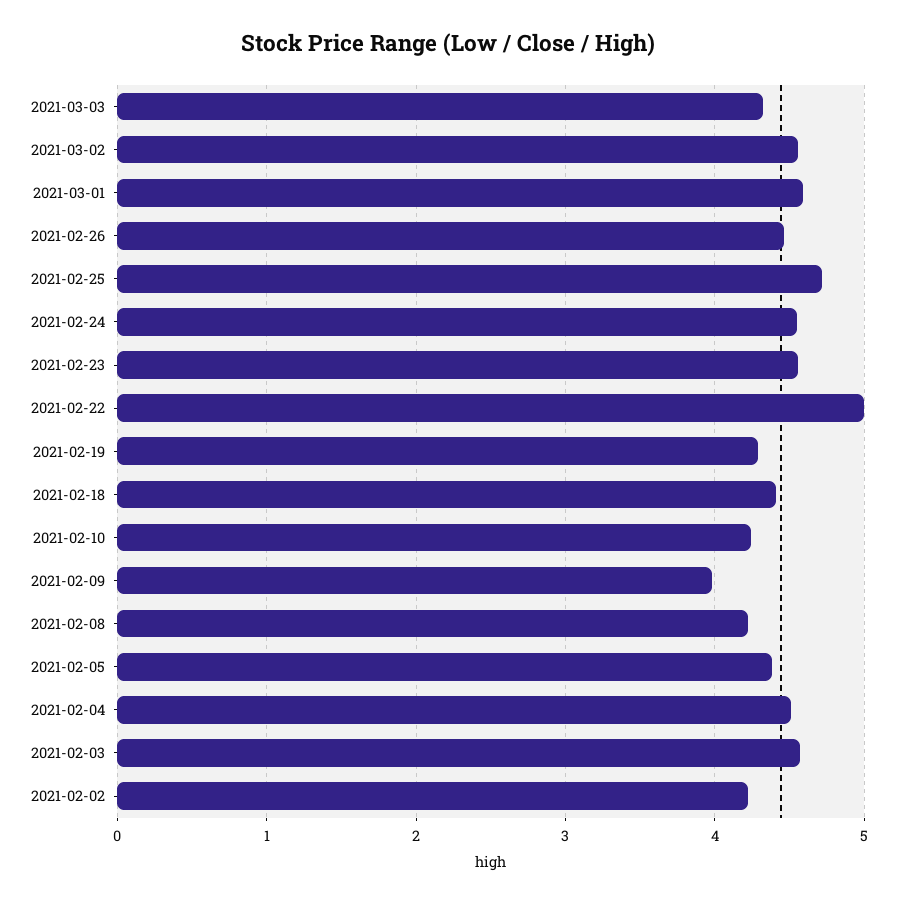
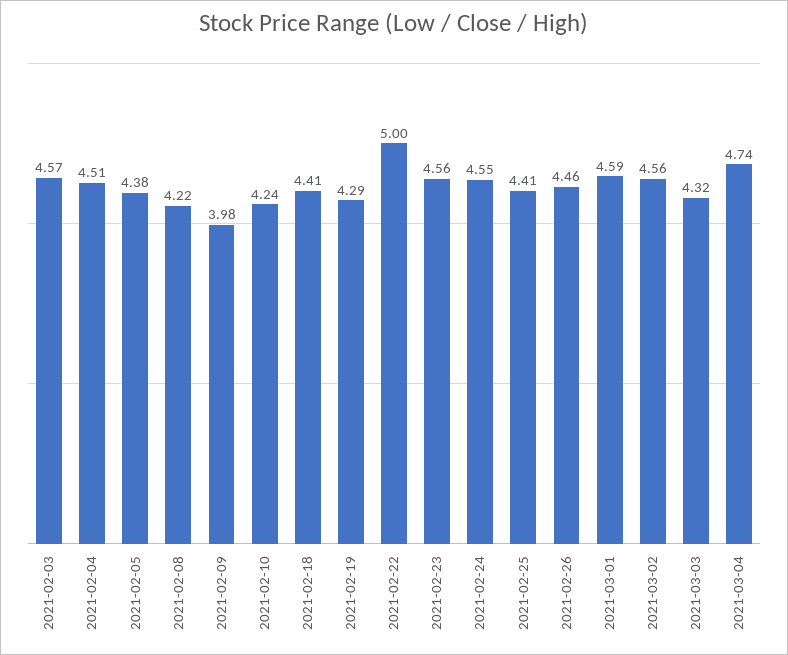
2021-02-25: 4.7 -> 4.41
2021-02-02: 4.2 -> none
2021-03-04: none -> 4.74

